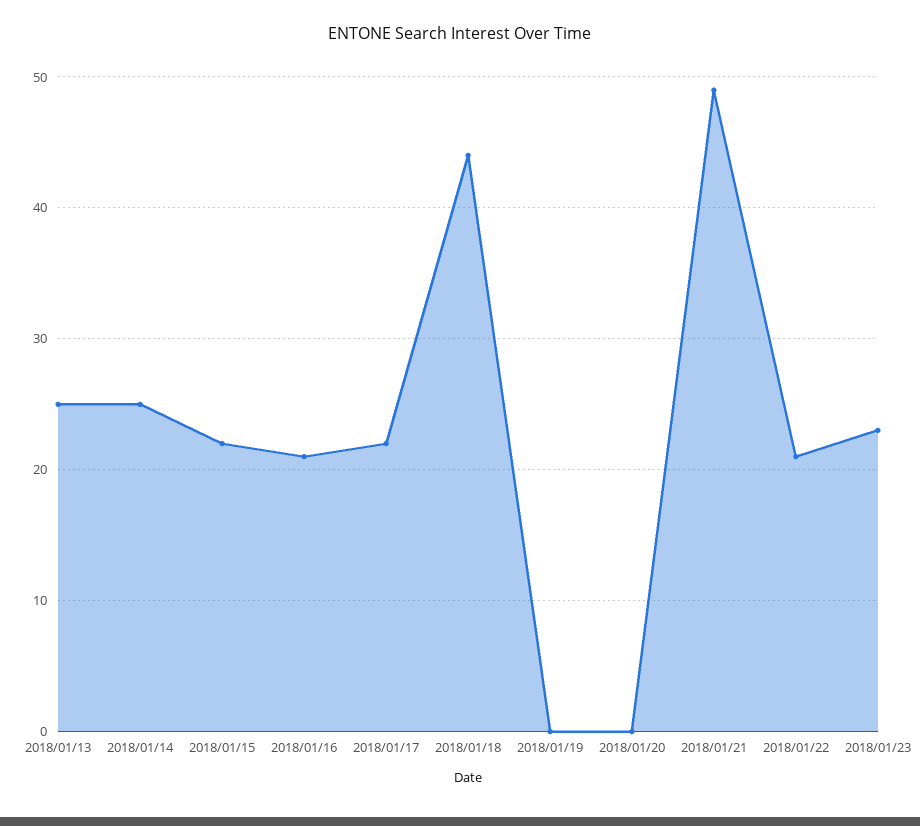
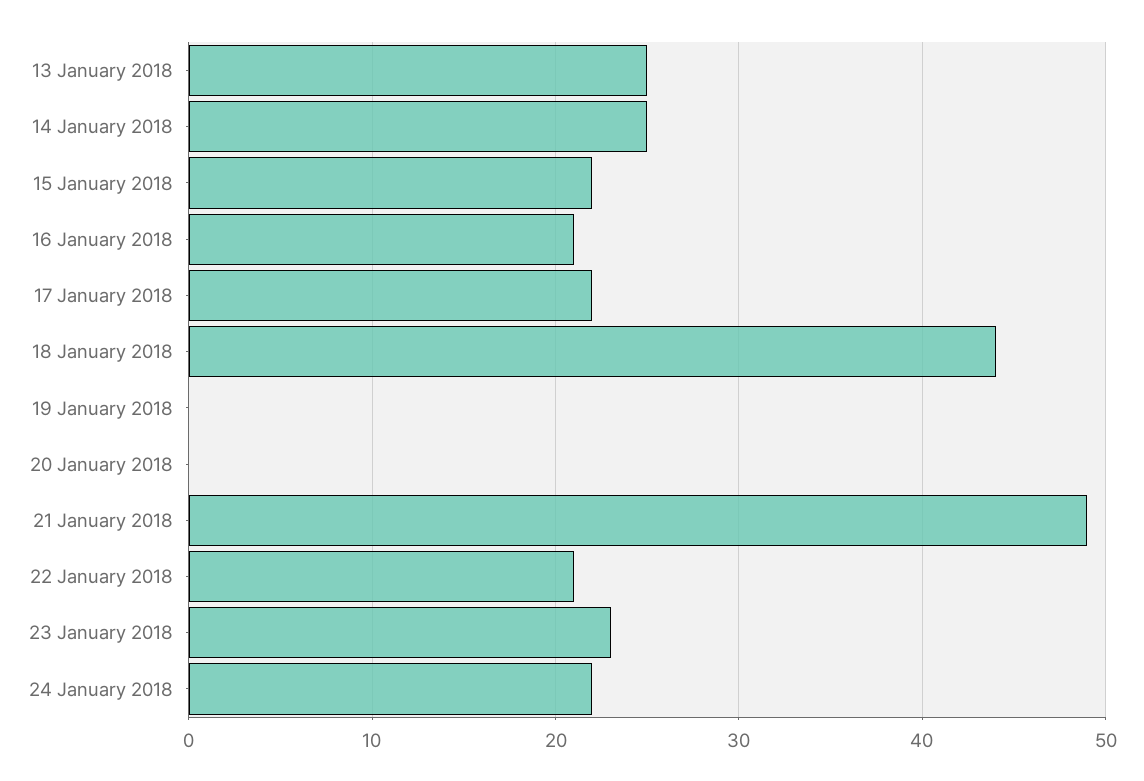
24 January 2018: none -> 22

